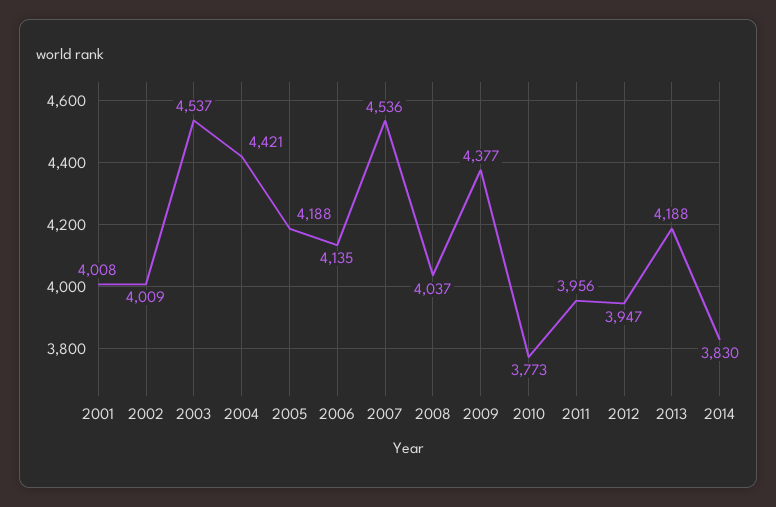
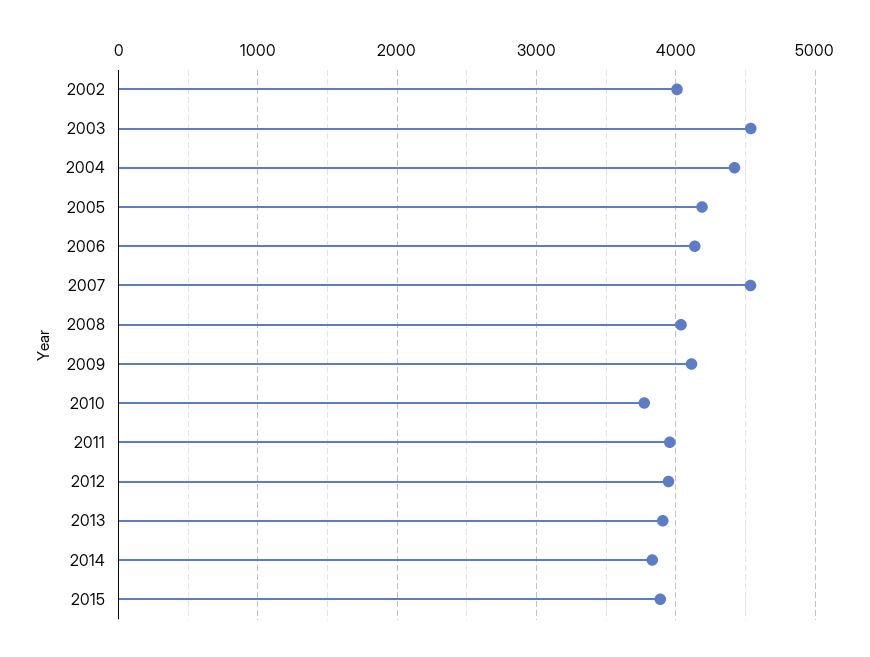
2001: 4008 -> none
2009: 4377 -> 4100
2013: 4188 -> 3900
2015: none -> 3900

